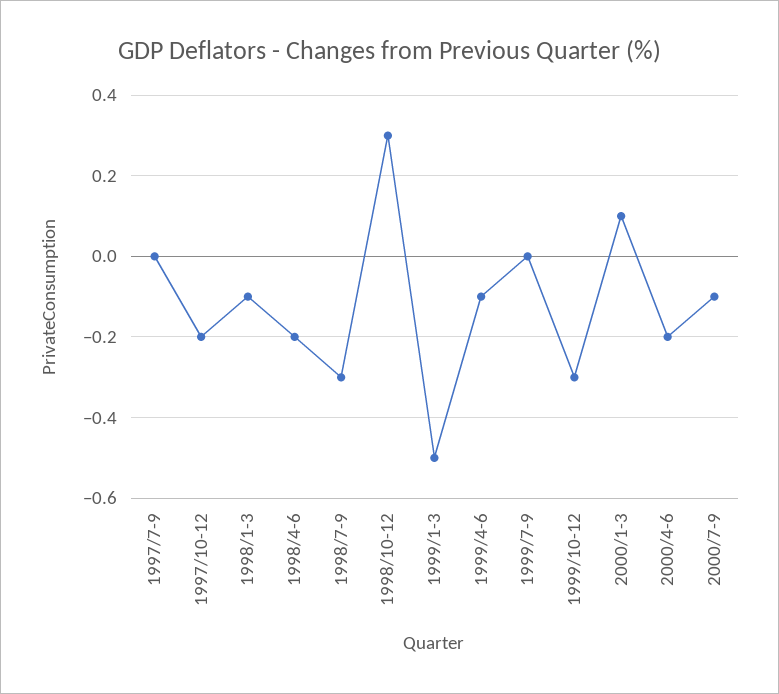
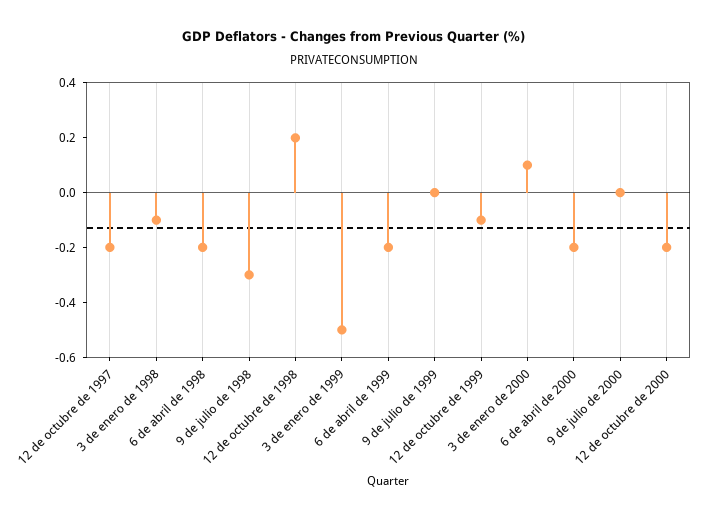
1997/7-9: 0 -> none
1998/10-12: 0.3 -> 0.2
1999/4-6: -0.1 -> -0.2
1999/10-12: -0.3 -> -0.1
2000/7-9: -0.1 -> 0
12 de octubre de 2000: none -> -0.2

